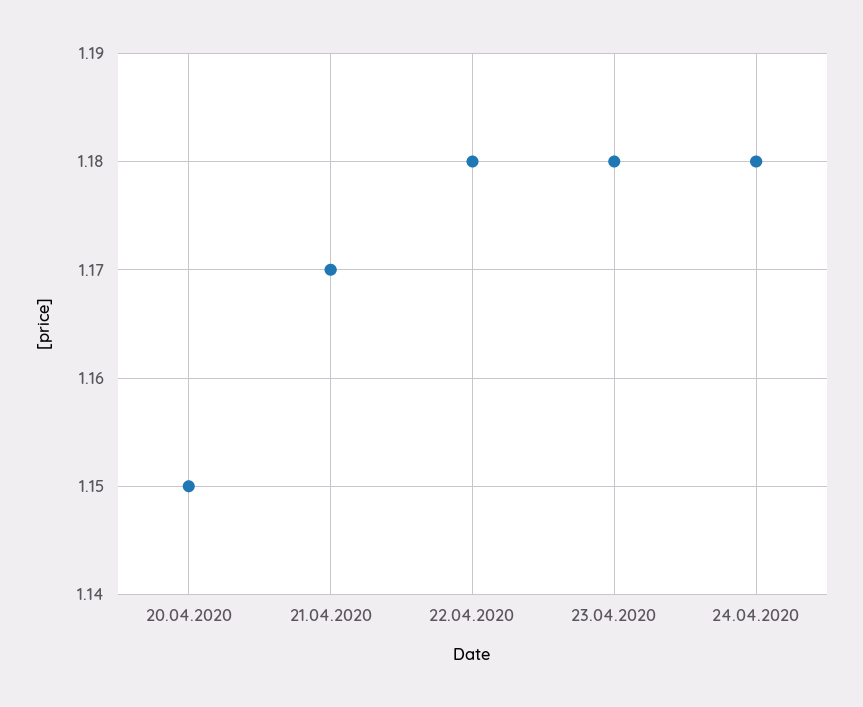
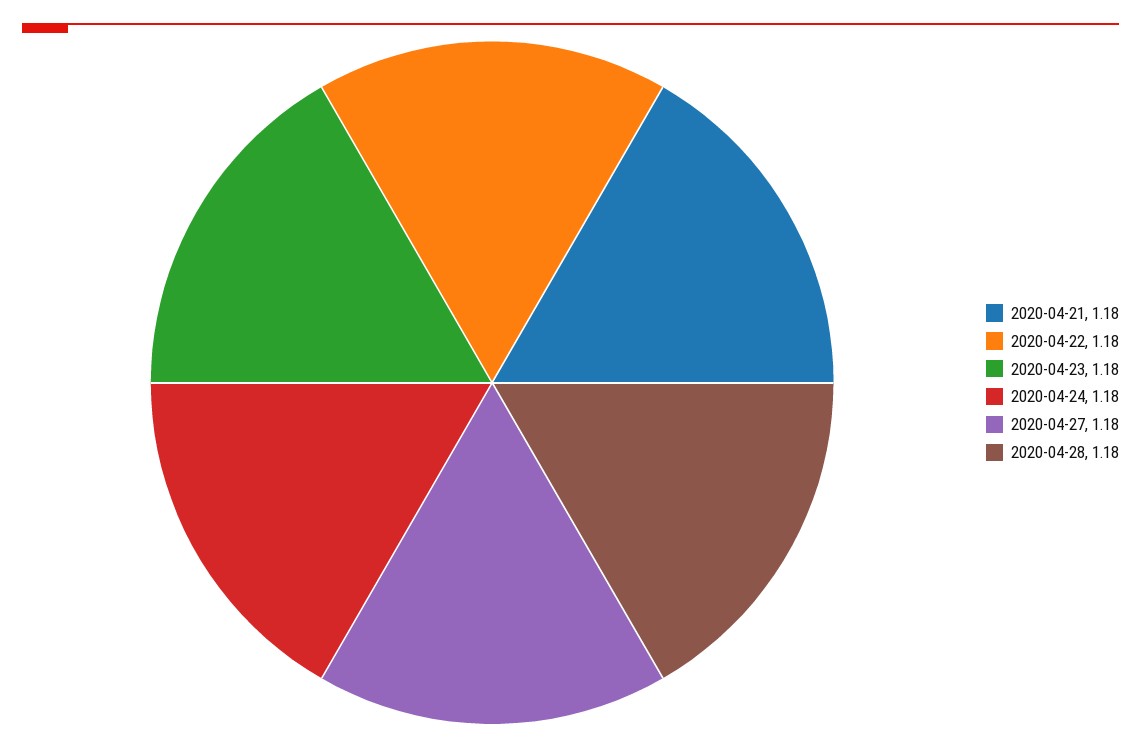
20.04.2020: 1.15 -> none
21.04.2020: 1.17 -> 1.18
2020-04-27: none -> 1.18
2020-04-28: none -> 1.18

